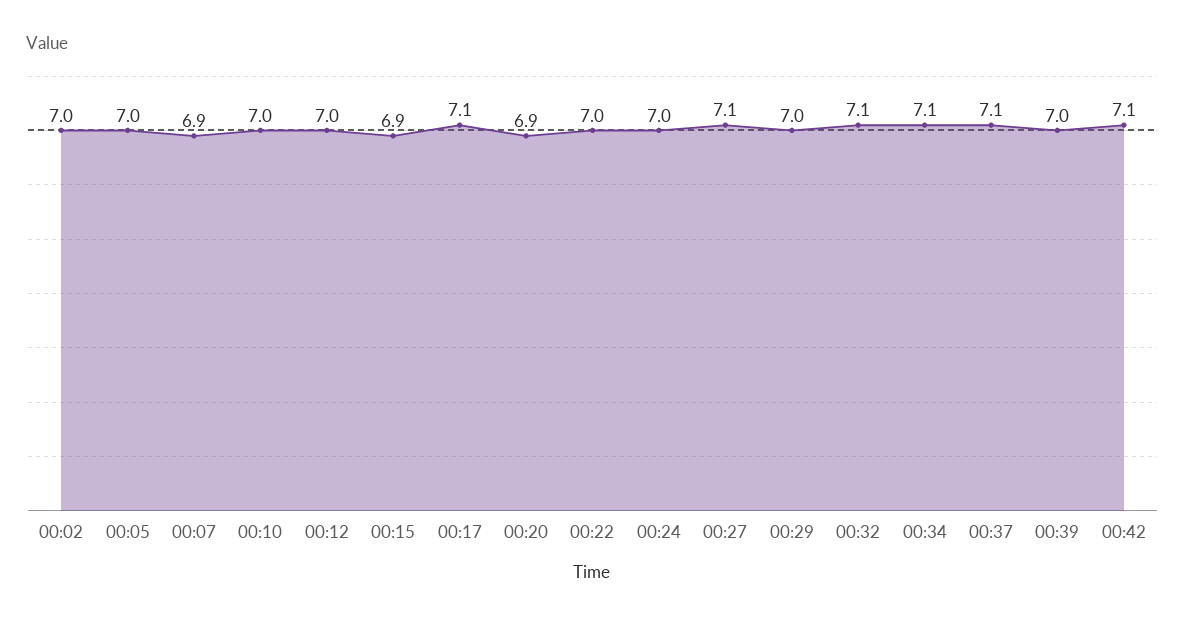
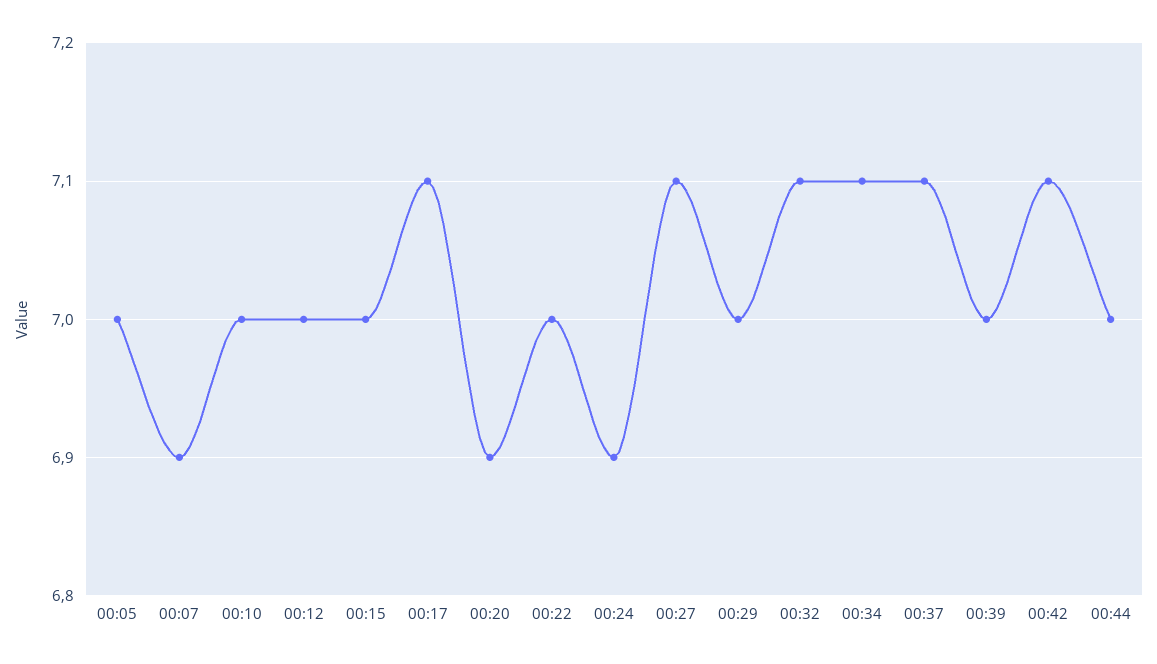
00:02: 7 -> none
00:15: 6.9 -> 7
00:24: 7 -> 6.9
00:44: none -> 7

